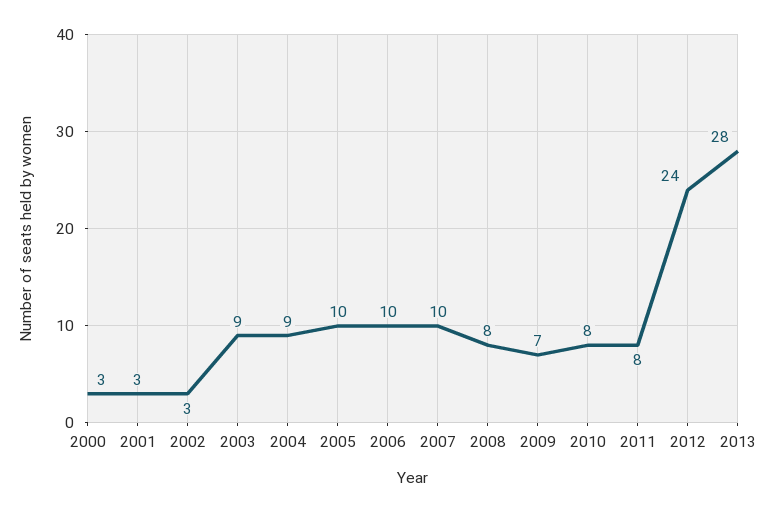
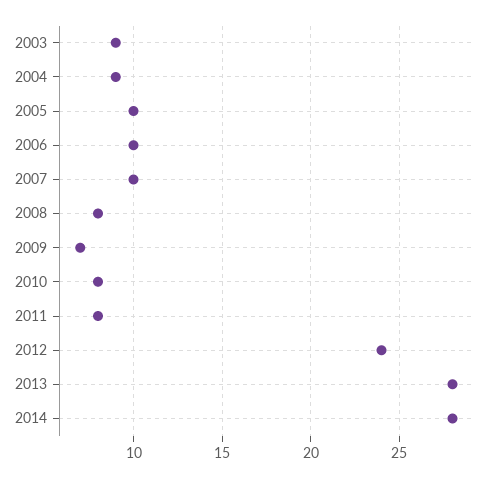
2000: 3 -> none
2001: 3 -> none
2002: 3 -> none
2014: none -> 28

